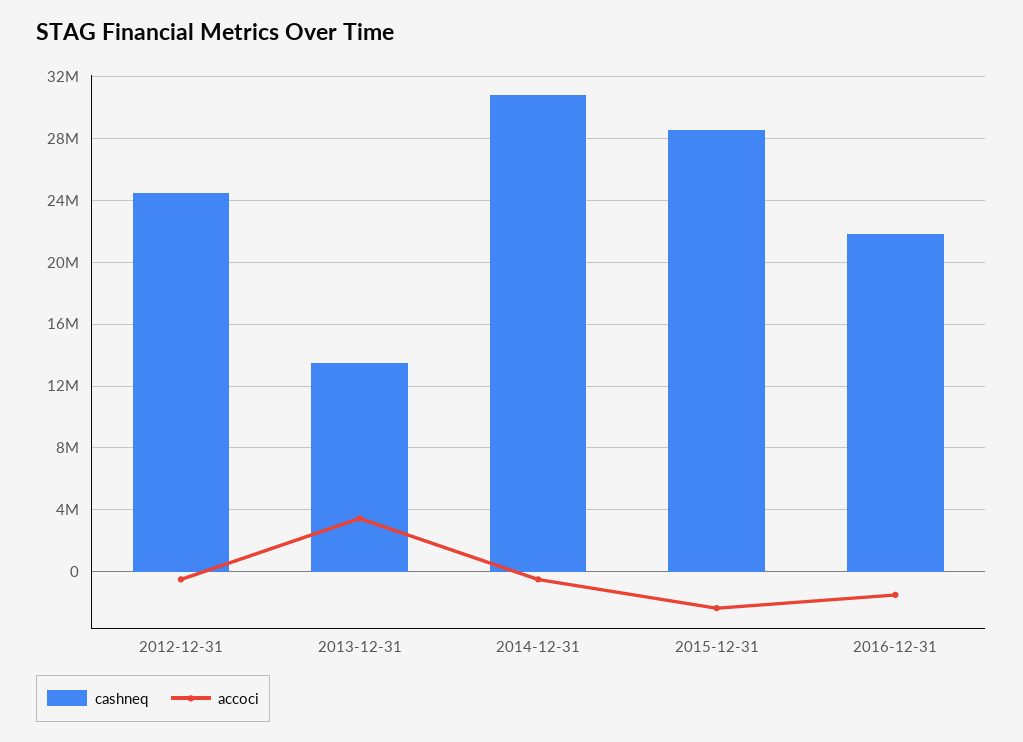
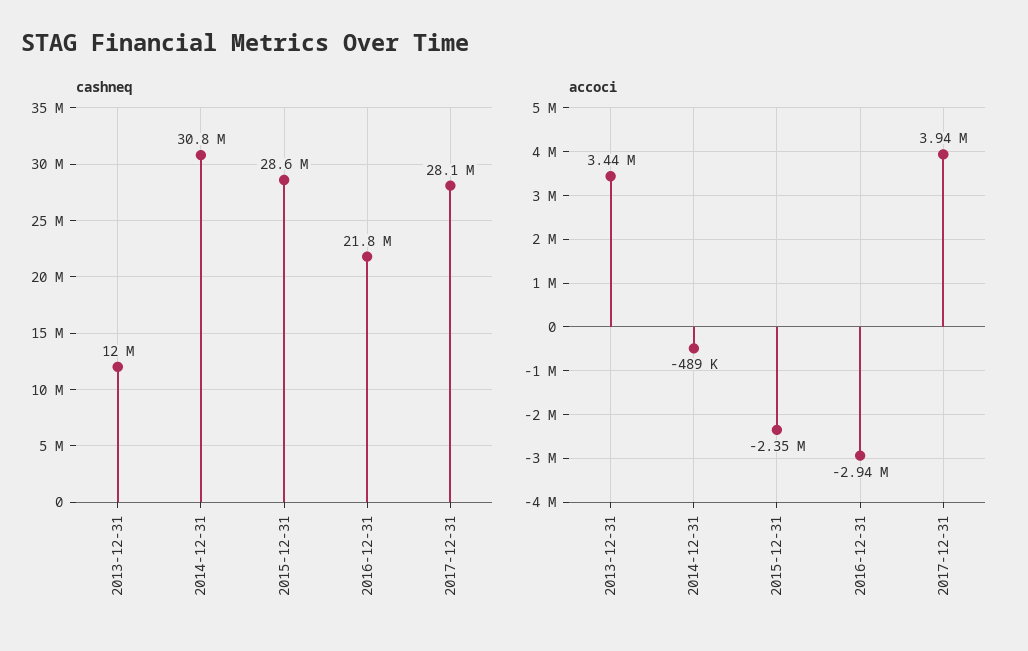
cashneq, 2012-12-31: 24500000 -> none
accoci, 2012-12-31: -500000 -> none
cashneq, 2013-12-31: 13500000 -> 12000000
accoci, 2016-12-31: -1500000 -> -2940000
cashneq, 2017-12-31: none -> 28100000
accoci, 2017-12-31: none -> 3940000

